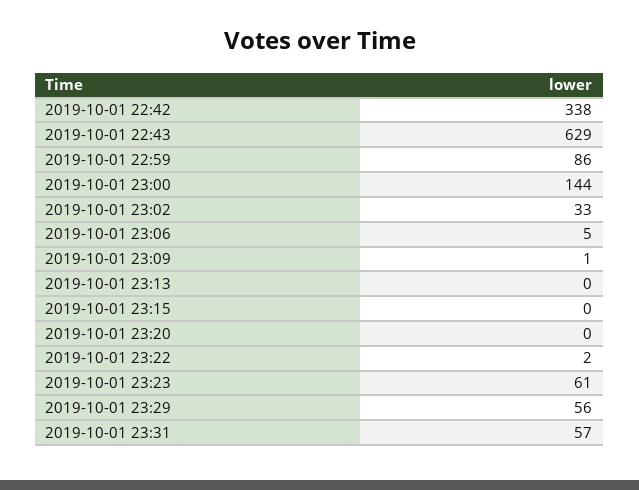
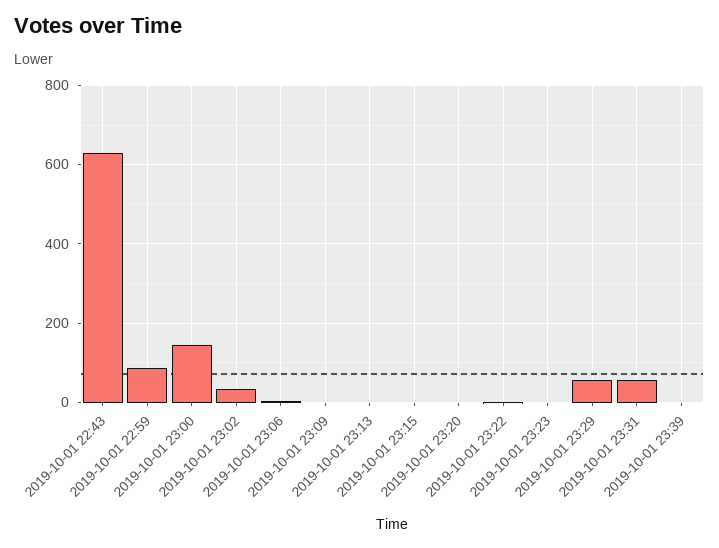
2019-10-01 22:42: 338 -> none
2019-10-01 23:23: 61 -> 0
2019-10-01 23:39: none -> 0

